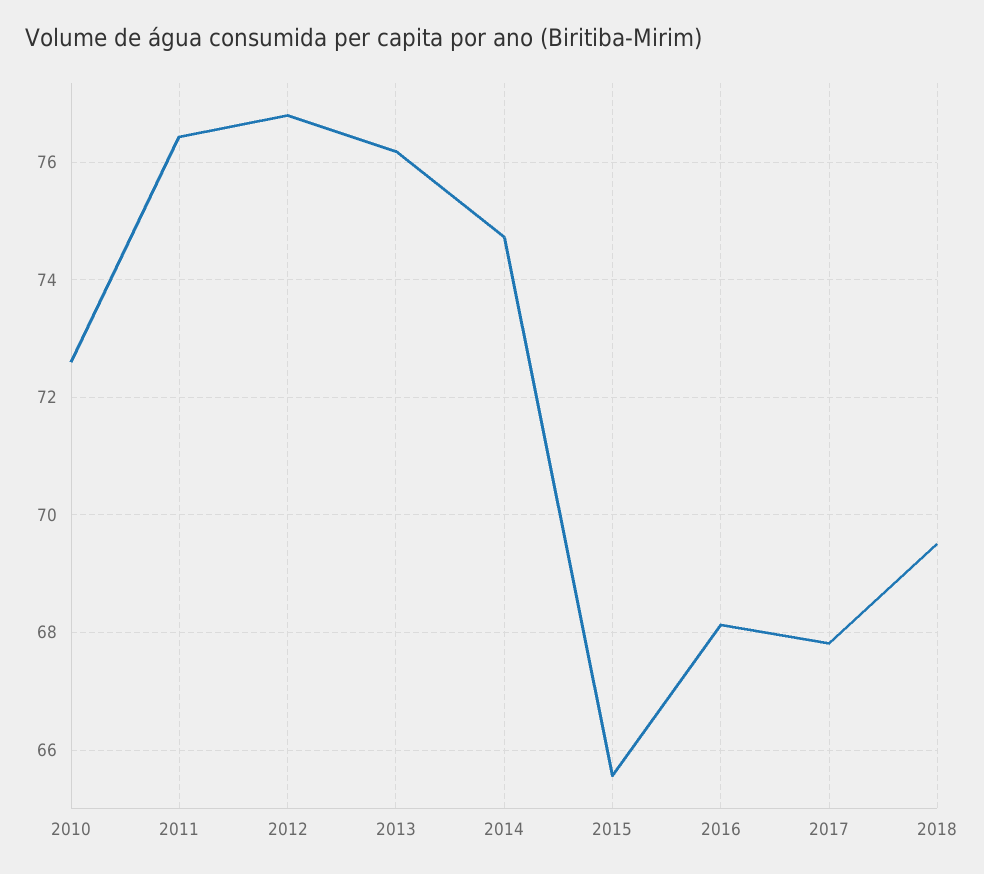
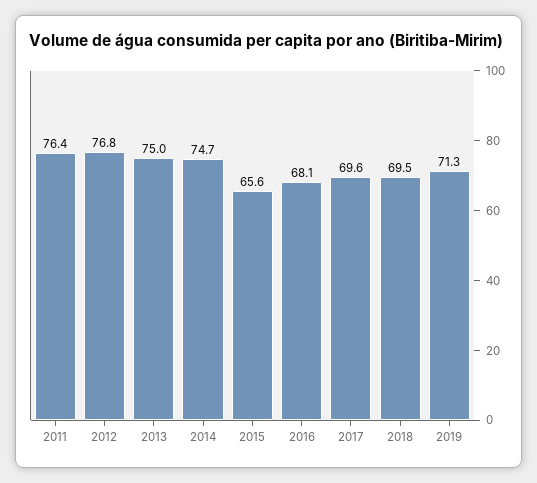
2010: 72.6 -> none
2013: 76.2 -> 75
2017: 67.8 -> 69.6
2019: none -> 71.3

